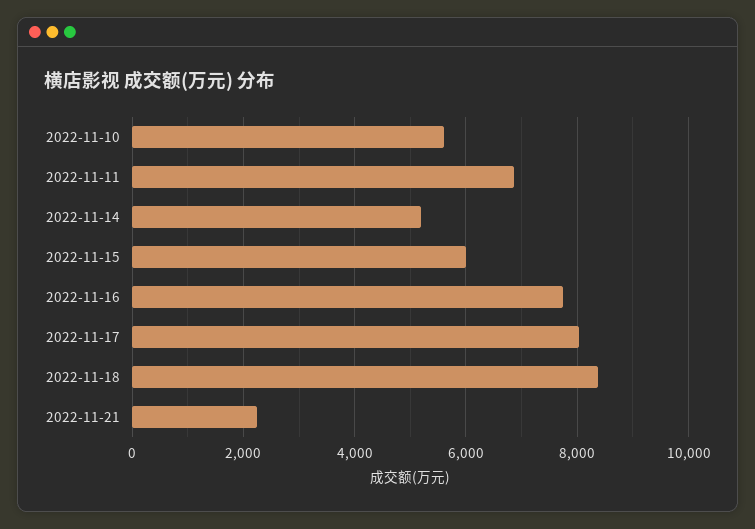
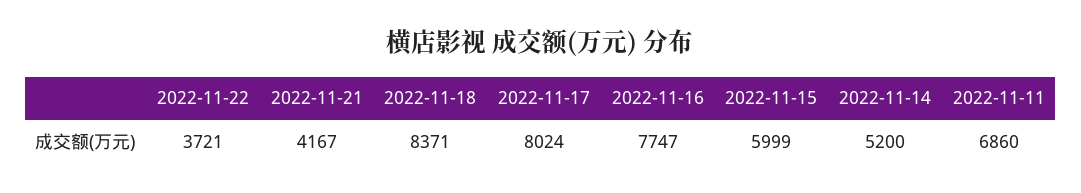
2022-11-10: 5600 -> none
2022-11-21: 2200 -> 4167
2022-11-22: none -> 3721

